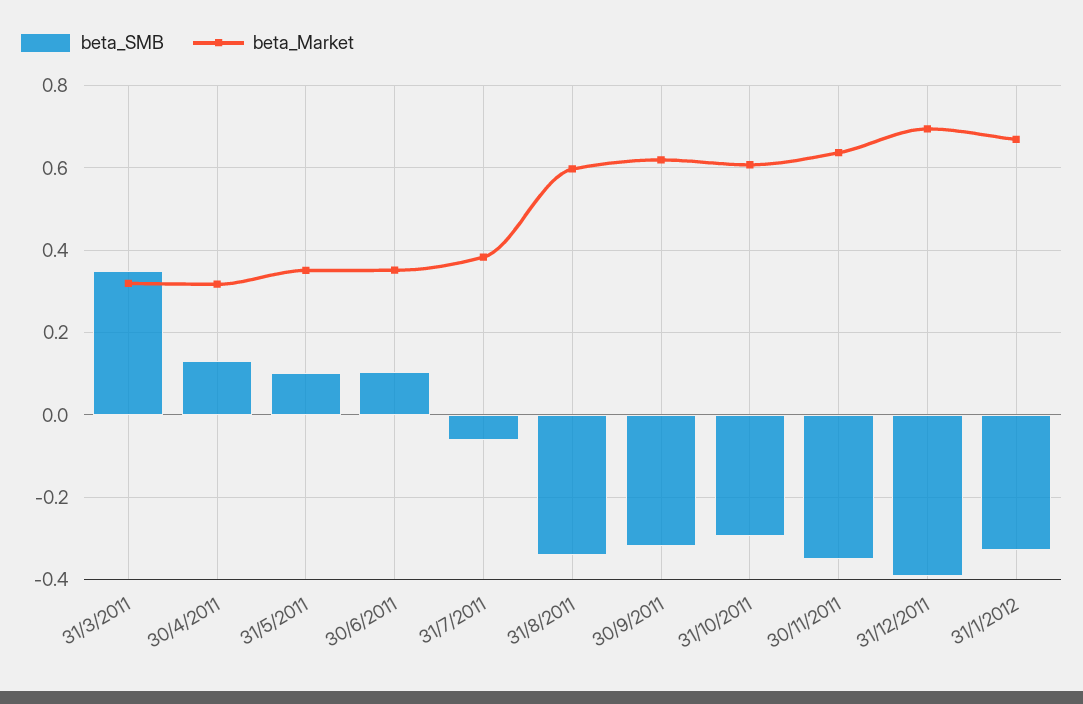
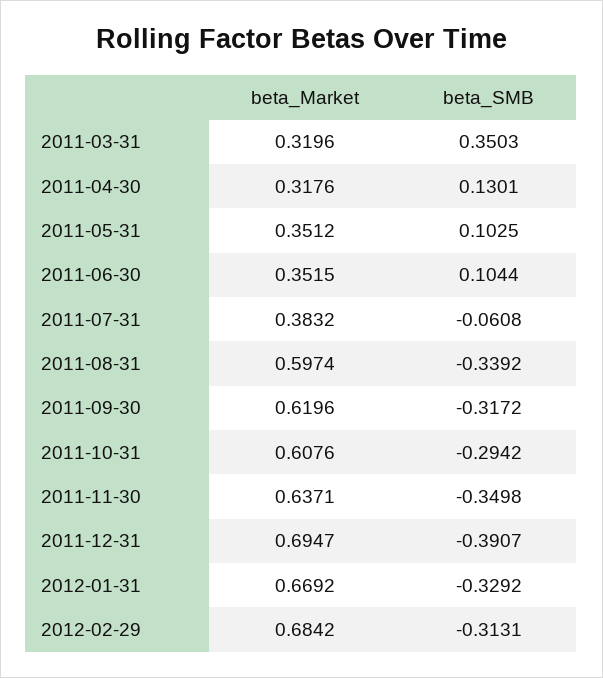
beta_Market, 2012-02-29: none -> 0.6842
beta_SMB, 2012-02-29: none -> -0.3131

